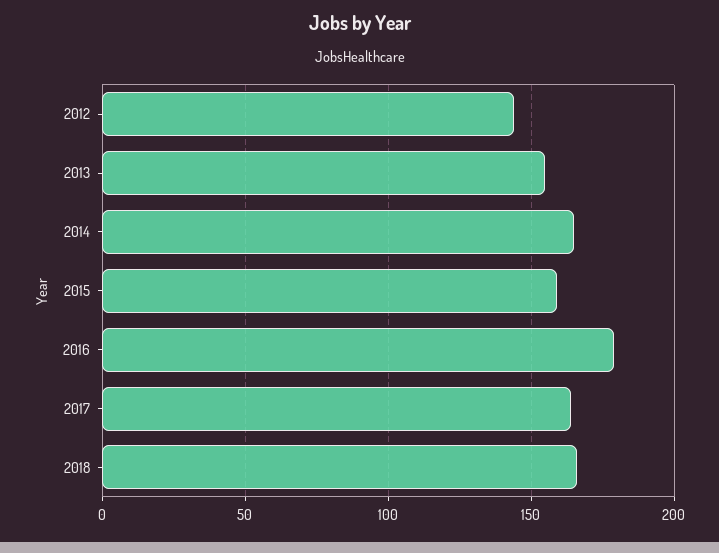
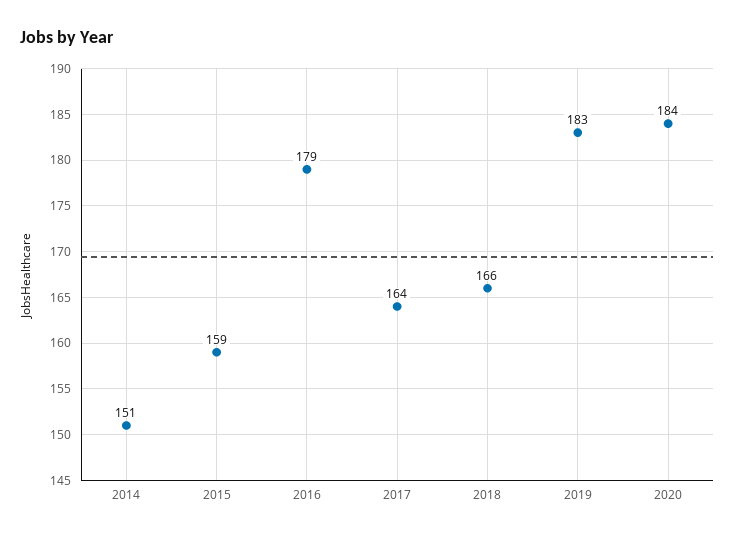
2012: 145 -> none
2013: 155 -> none
2014: 165 -> 151
2019: none -> 183
2020: none -> 184

